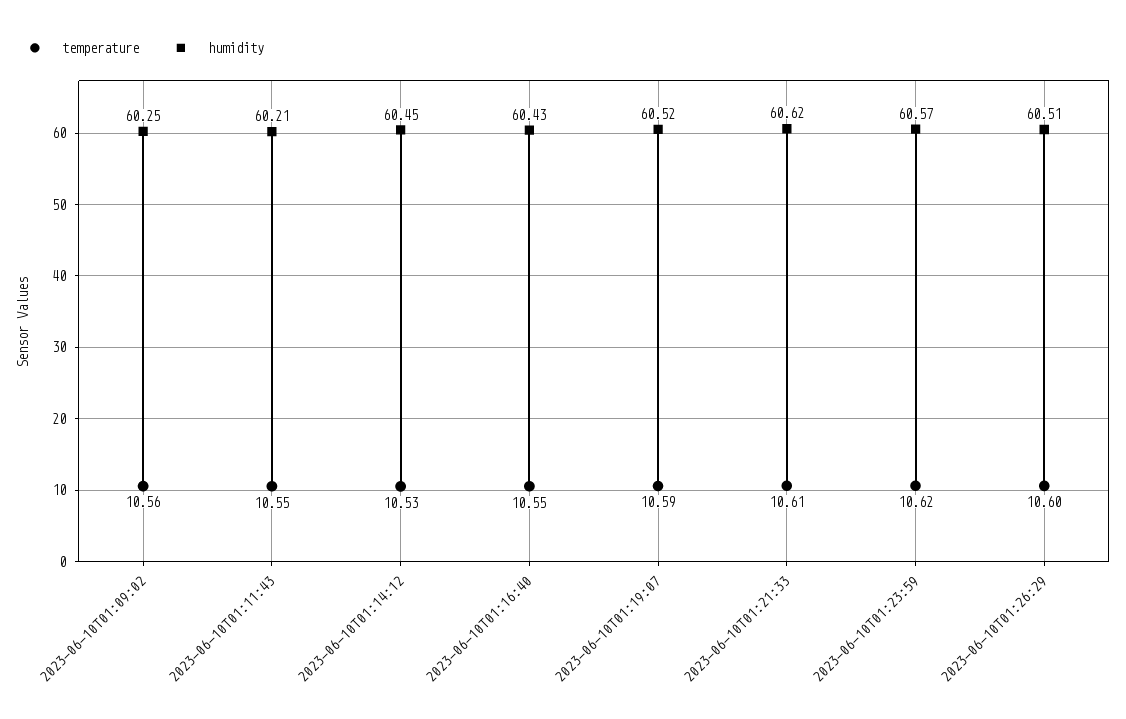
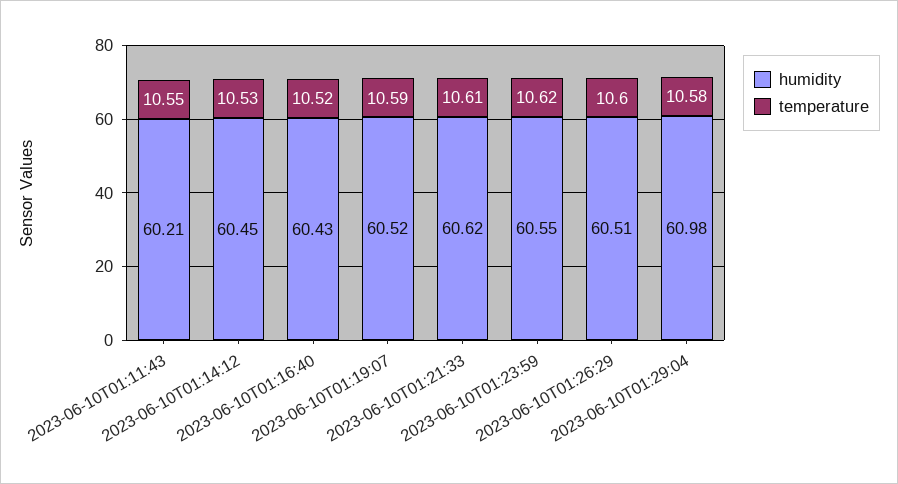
temperature, 2023-06-10T01:09:02: 10.56 -> none
humidity, 2023-06-10T01:09:02: 60.25 -> none
temperature, 2023-06-10T01:16:40: 10.55 -> 10.52
humidity, 2023-06-10T01:23:59: 60.57 -> 60.55
humidity, 2023-06-10T01:29:04: none -> 60.98
temperature, 2023-06-10T01:29:04: none -> 10.58

